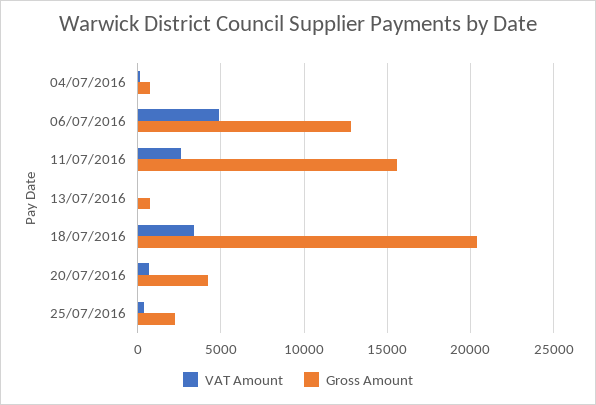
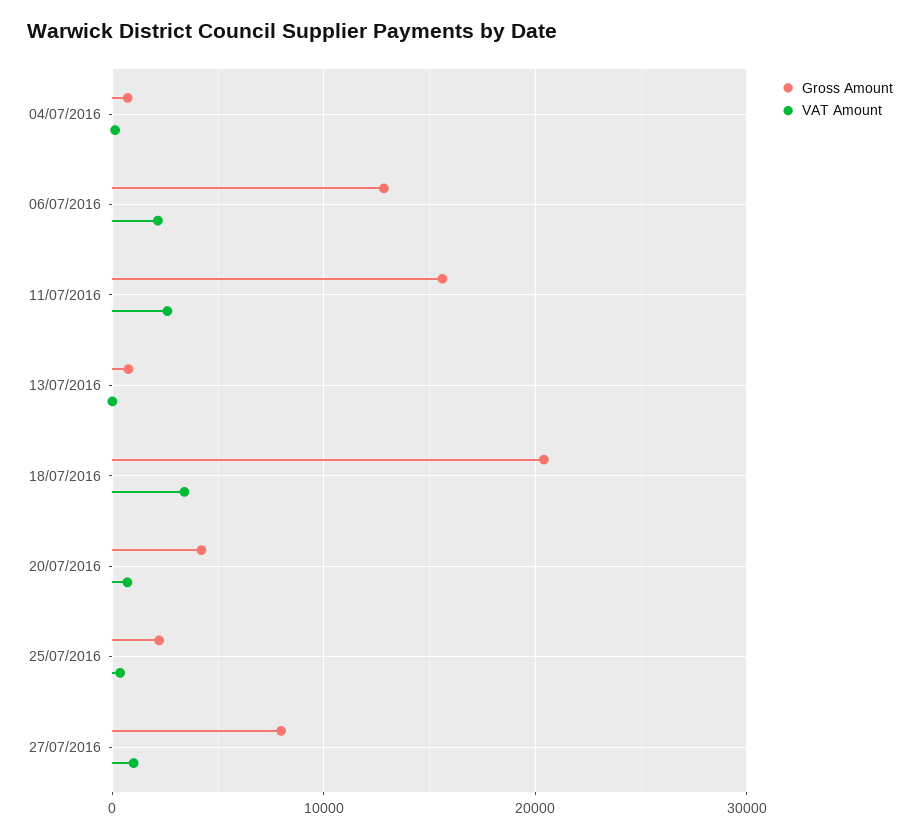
VAT Amount, 06/07/2016: 5000 -> 2000
Gross Amount, 27/07/2016: none -> 8000
VAT Amount, 27/07/2016: none -> 1000

